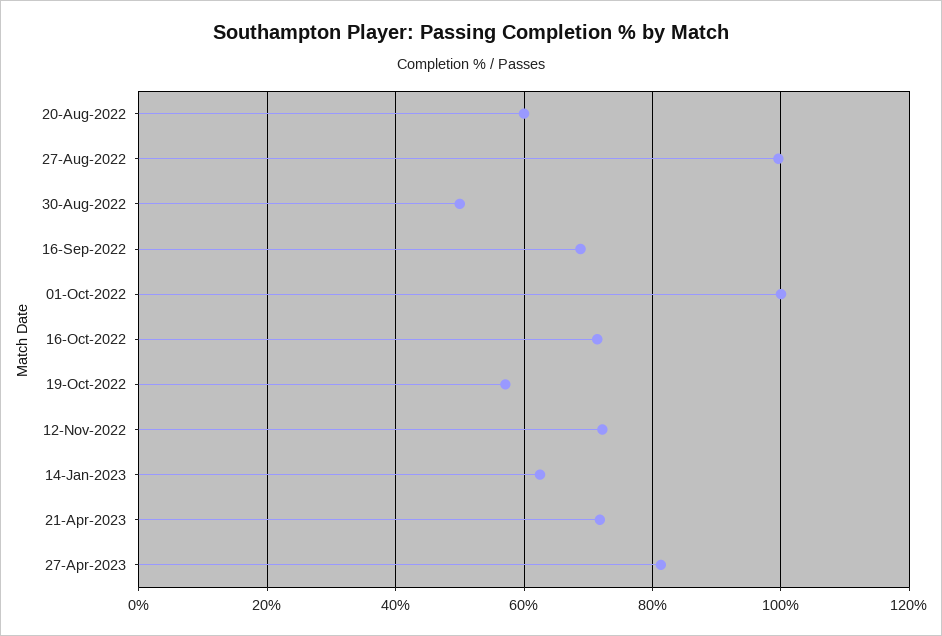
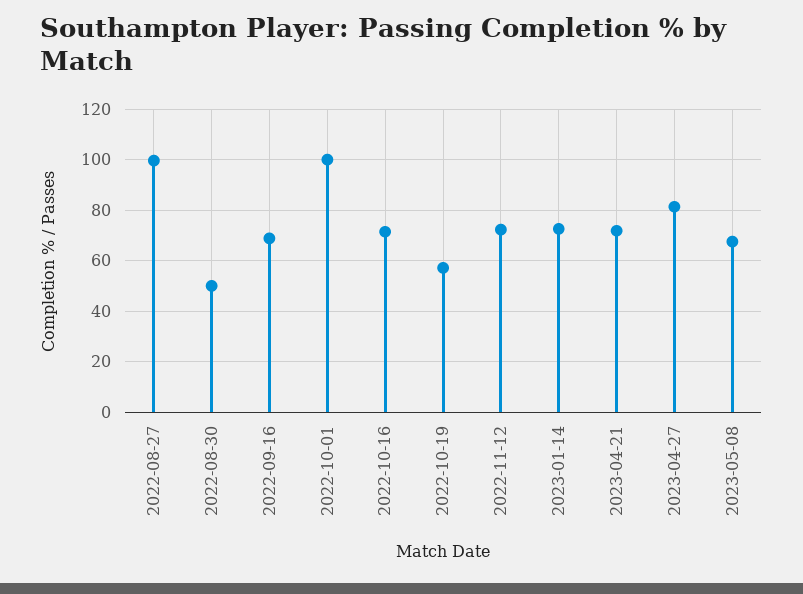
20-Aug-2022: 60 -> none
14-Jan-2023: 62 -> 72.5
2023-05-08: none -> 67.5

